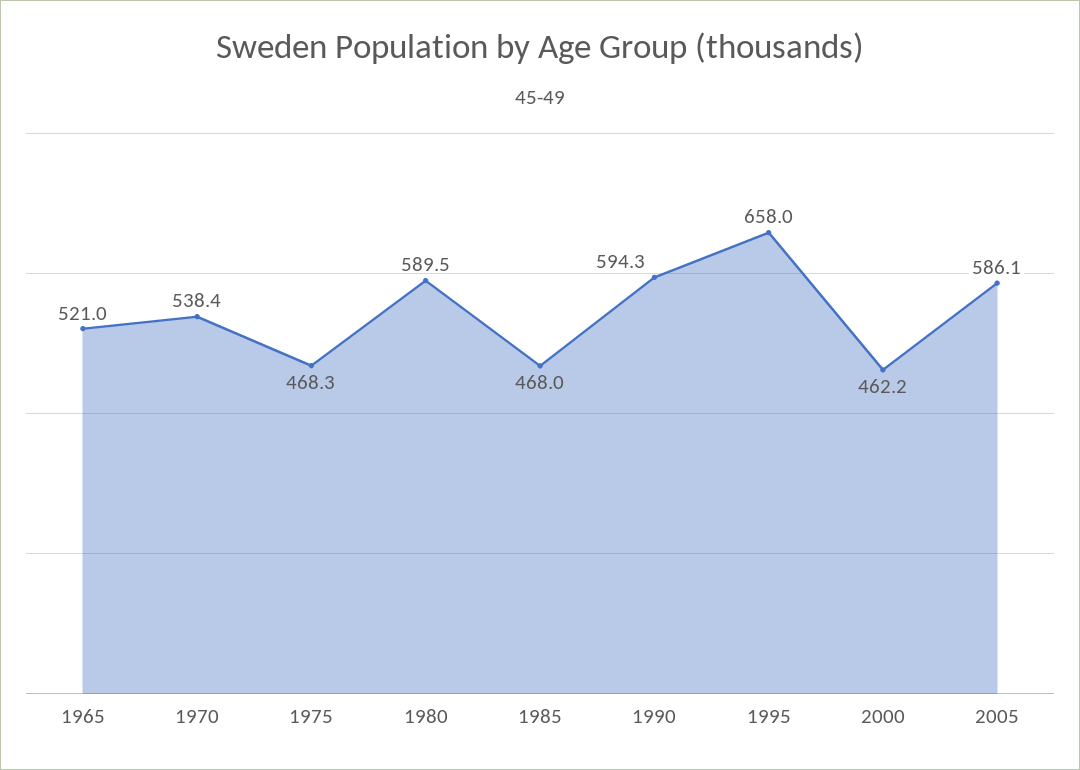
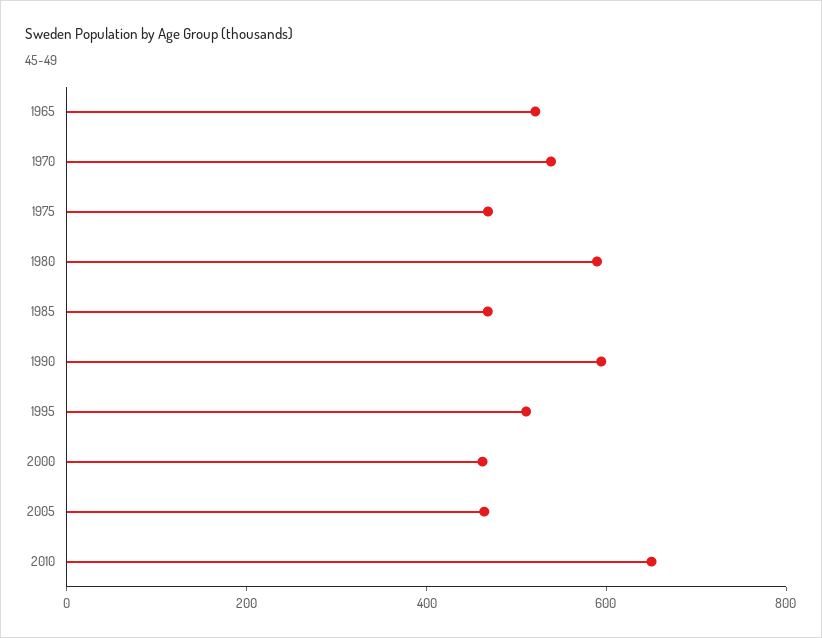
1995: 658 -> 500
2005: 586.1 -> 450
2010: none -> 650

